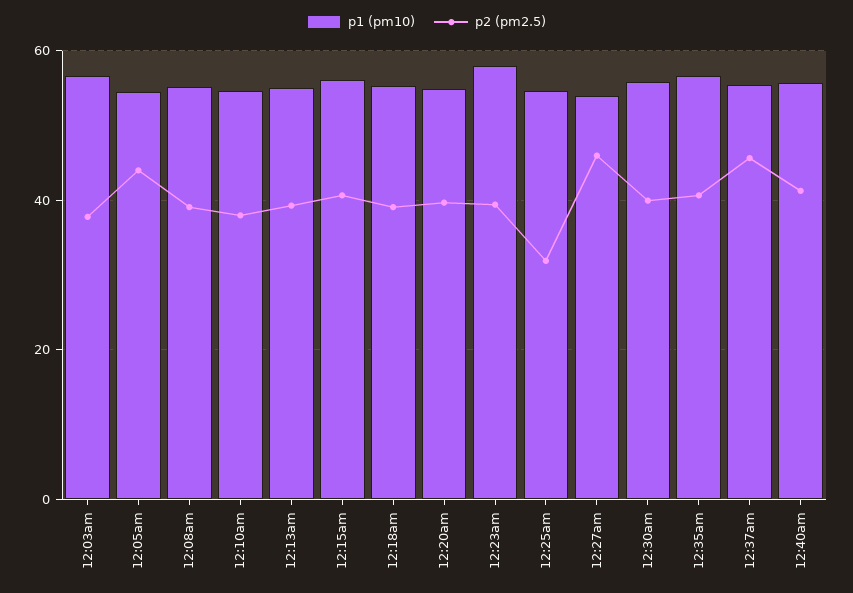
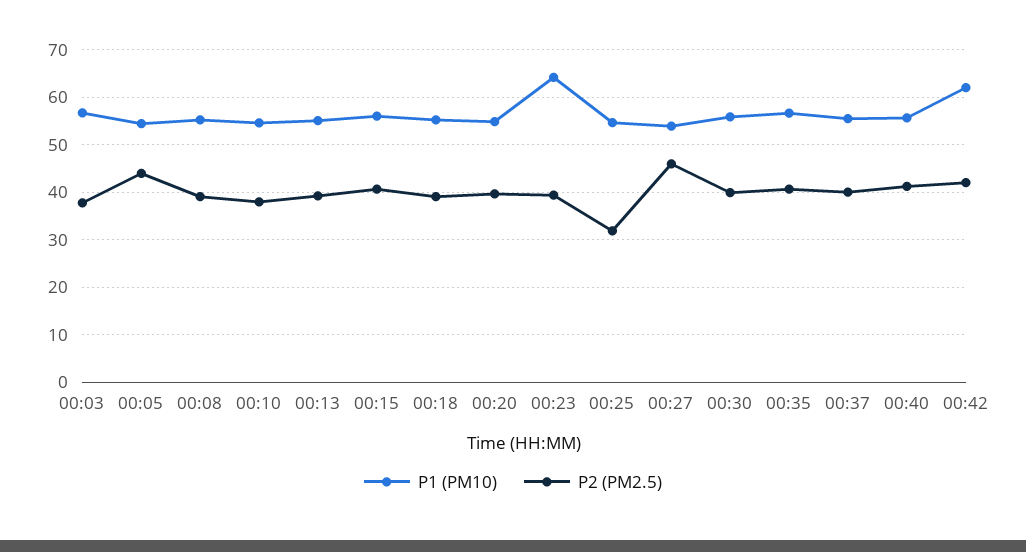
p1 (pm10), 12:23am: 58 -> 64
p2 (pm2.5), 12:37am: 46 -> 40
p1 (pm10), 00:42: none -> 62
p2 (pm2.5), 00:42: none -> 42

